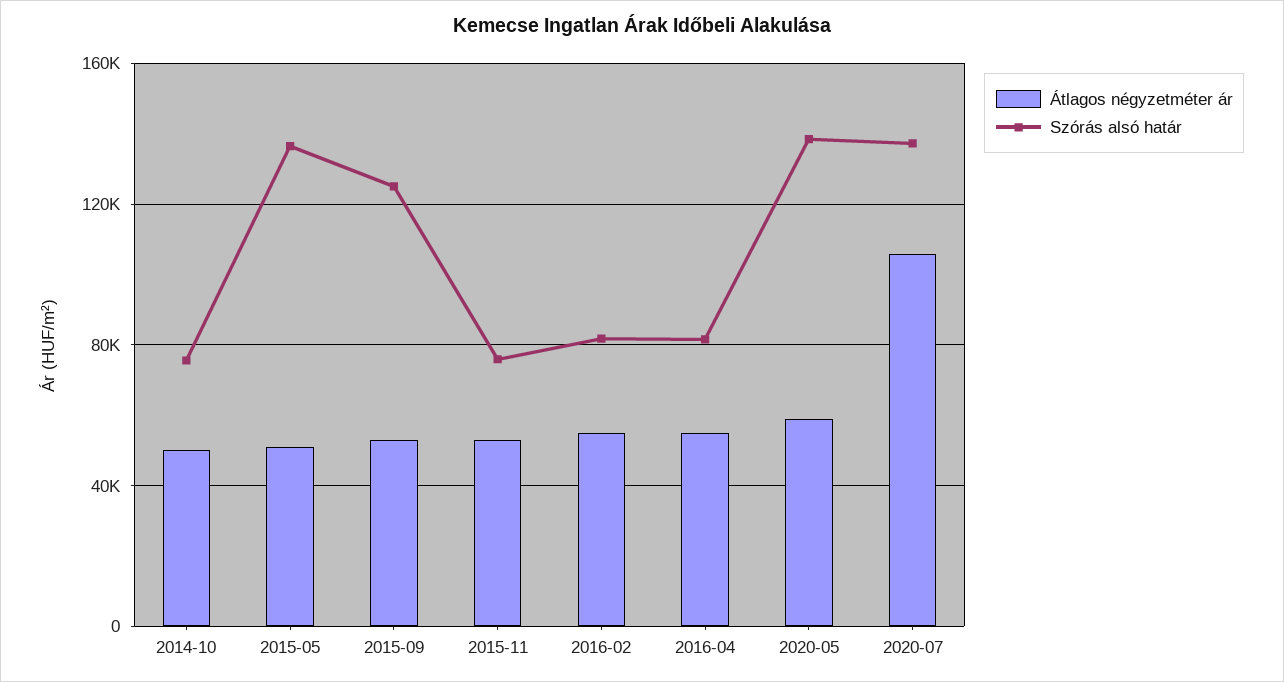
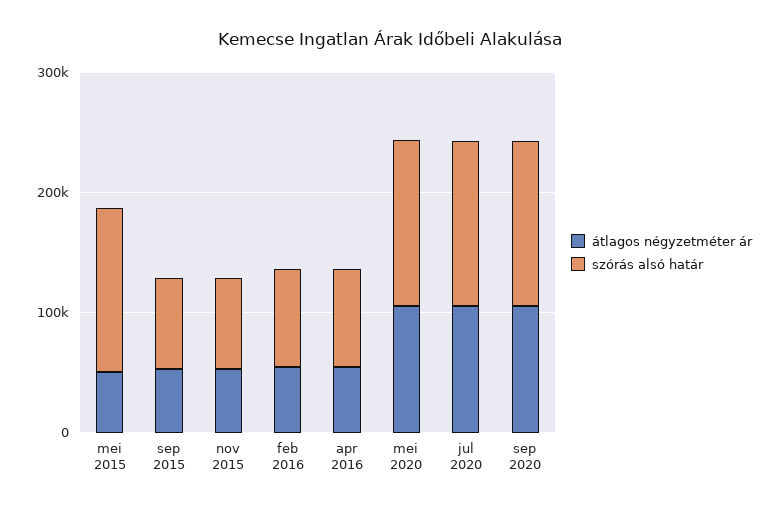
Átlagos négyzetméter ár, 2014-10: 50000 -> none
Szórás alsó határ, 2014-10: 75000 -> none
Szórás alsó határ, 2015-09: 125000 -> 80000
Átlagos négyzetméter ár, 2020-05: 60000 -> 100000
Átlagos négyzetméter ár, sep 2020: none -> 100000
Szórás alsó határ, sep 2020: none -> 140000

